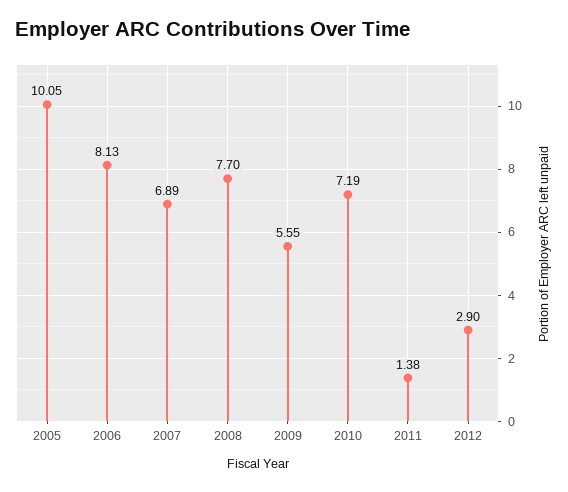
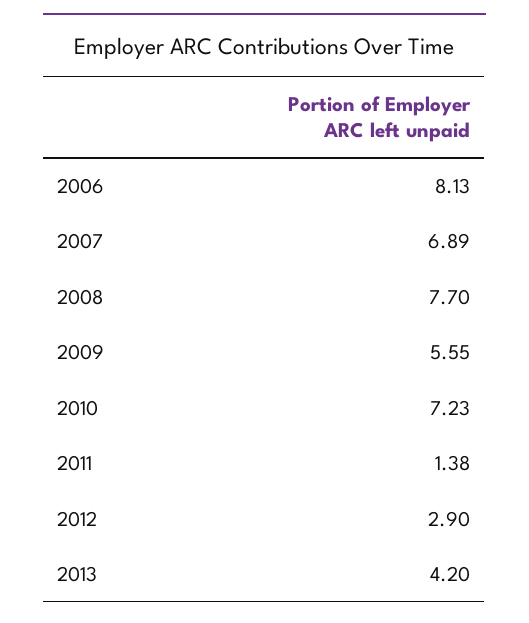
2005: 10.05 -> none
2010: 7.19 -> 7.23
2013: none -> 4.2

